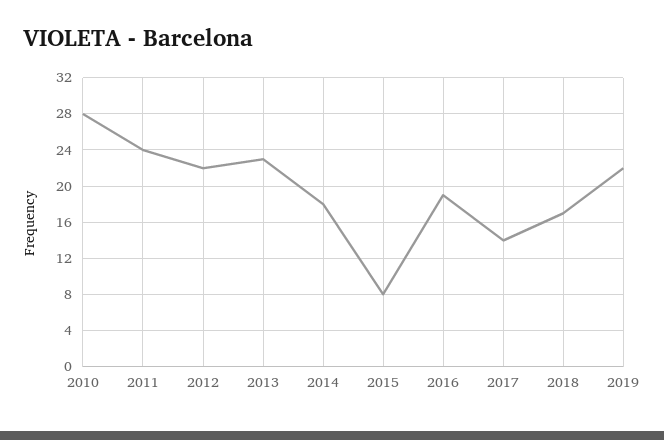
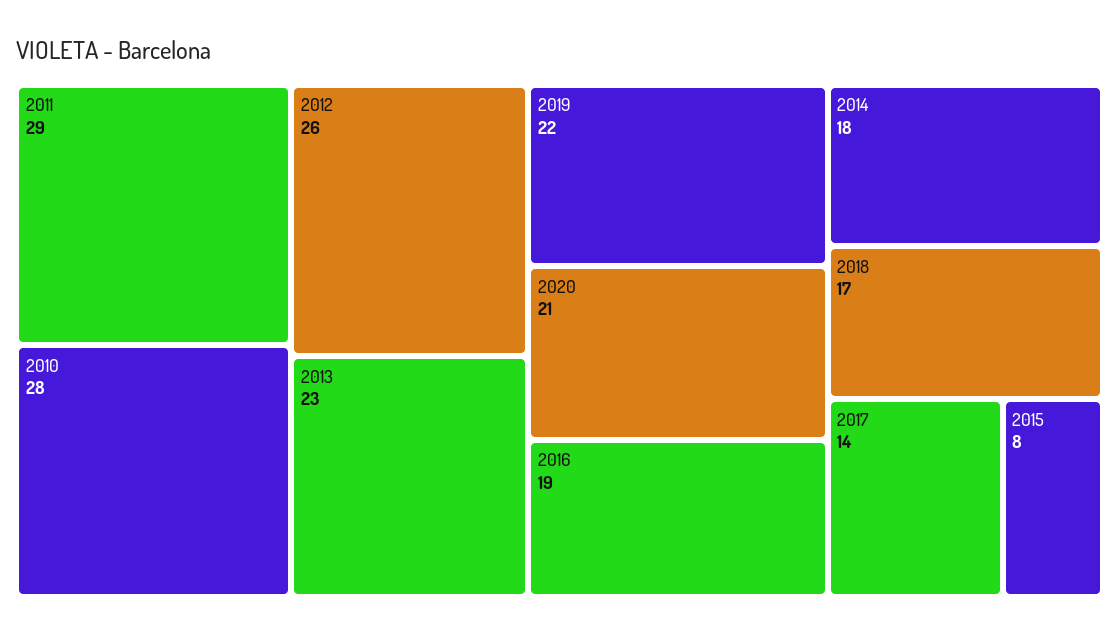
2011: 24 -> 29
2012: 22 -> 26
2020: none -> 21

